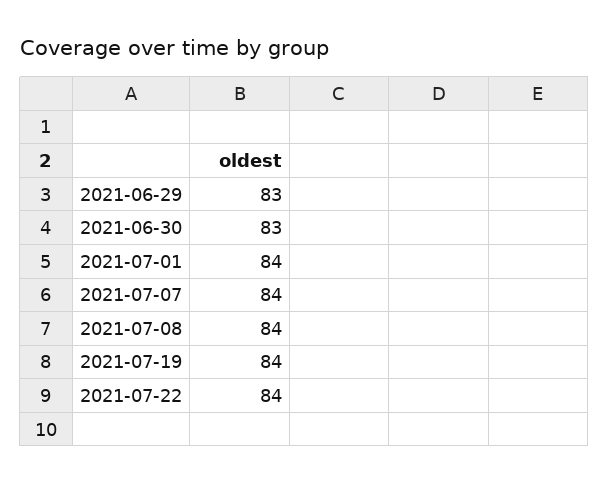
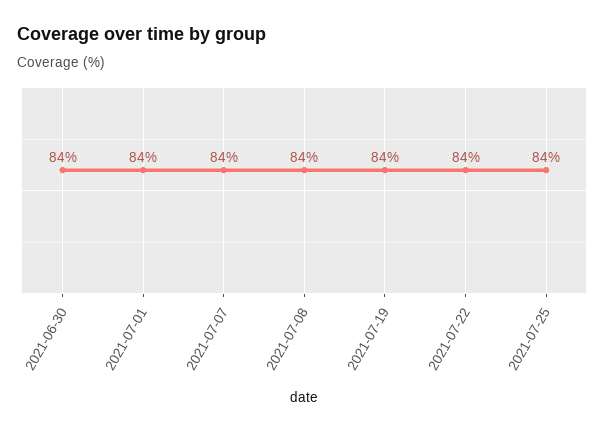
2021-06-29: 83 -> none
2021-06-30: 83 -> 84
2021-07-25: none -> 84

